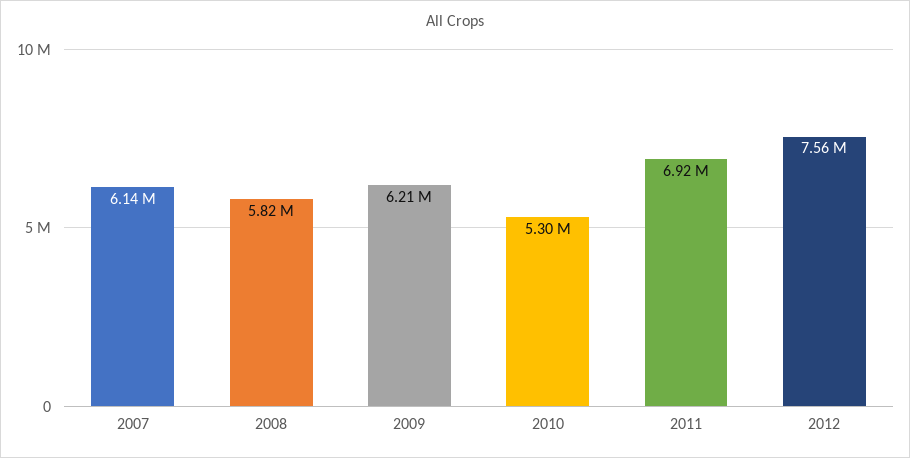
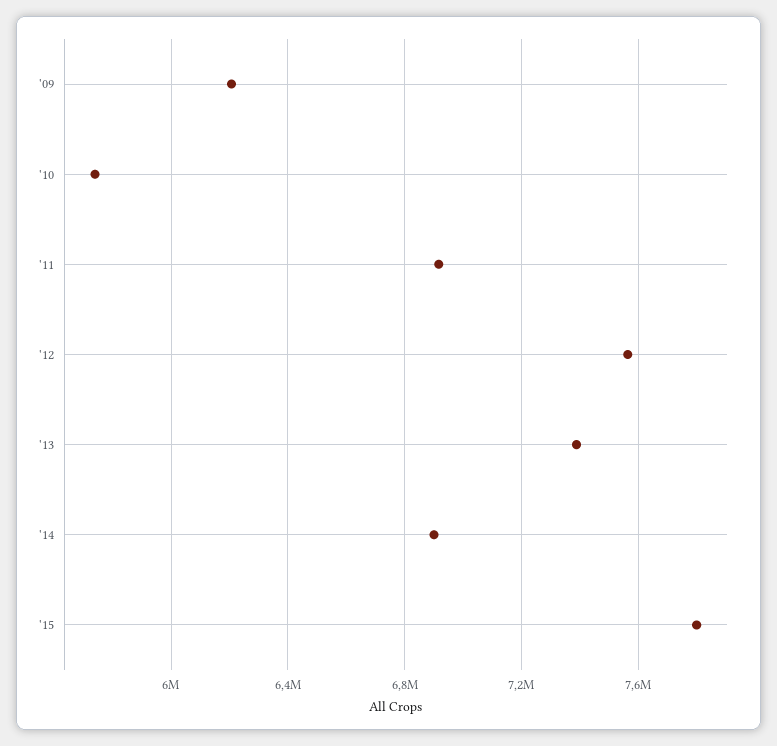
2007: 6140000 -> none
2008: 5820000 -> none
2010: 5300000 -> 5750000
'13: none -> 7400000
'14: none -> 6900000
'15: none -> 7800000

